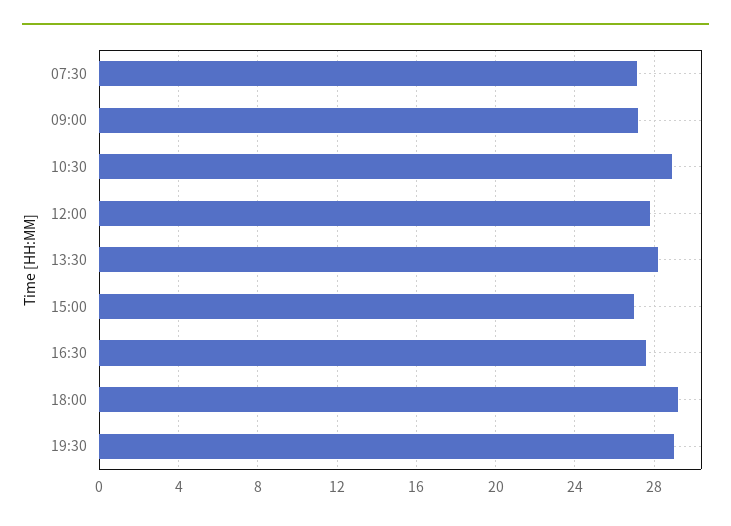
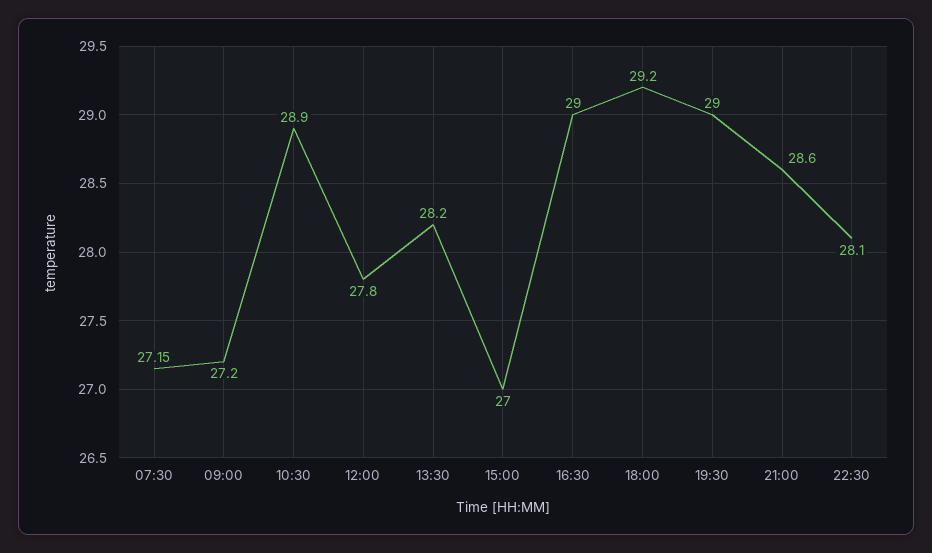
16:30: 27.5 -> 29
21:00: none -> 28.6
22:30: none -> 28.1

